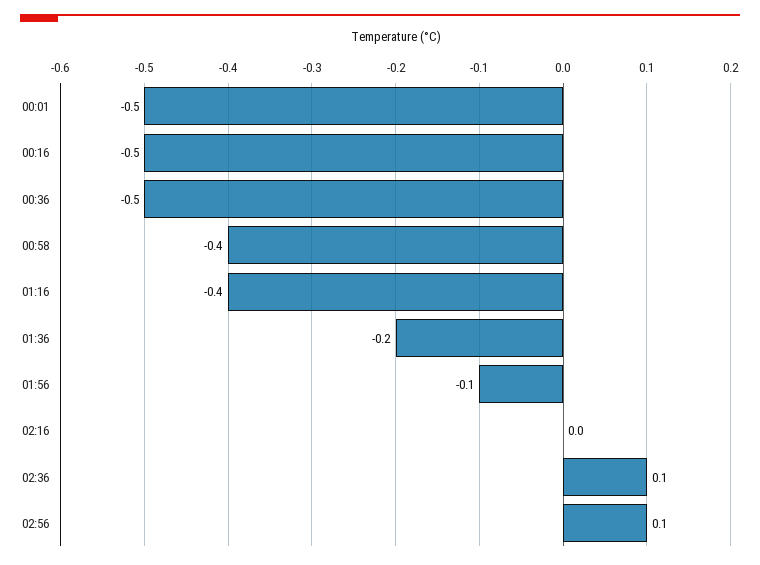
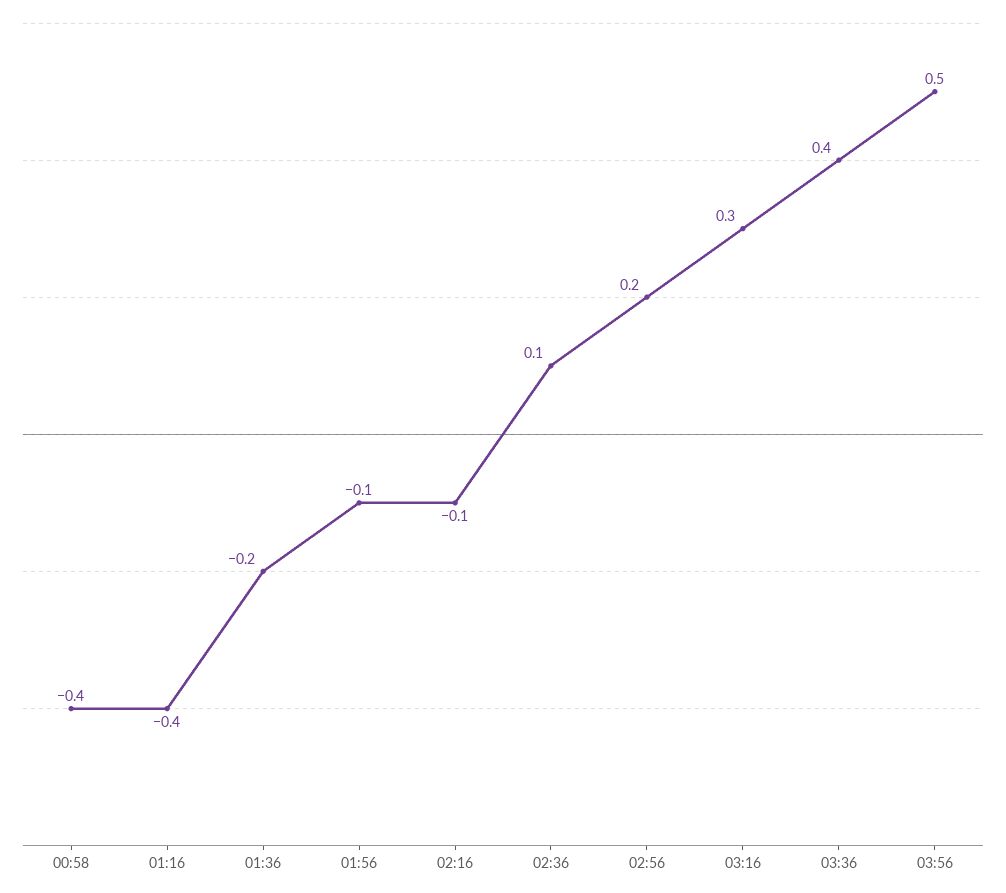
00:01: -0.5 -> none
00:16: -0.5 -> none
00:36: -0.5 -> none
02:16: 0 -> -0.1
02:56: 0.1 -> 0.2
03:16: none -> 0.3
03:36: none -> 0.4
03:56: none -> 0.5

